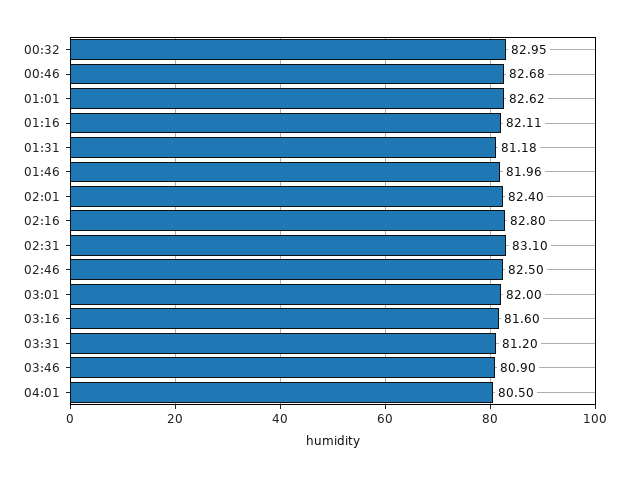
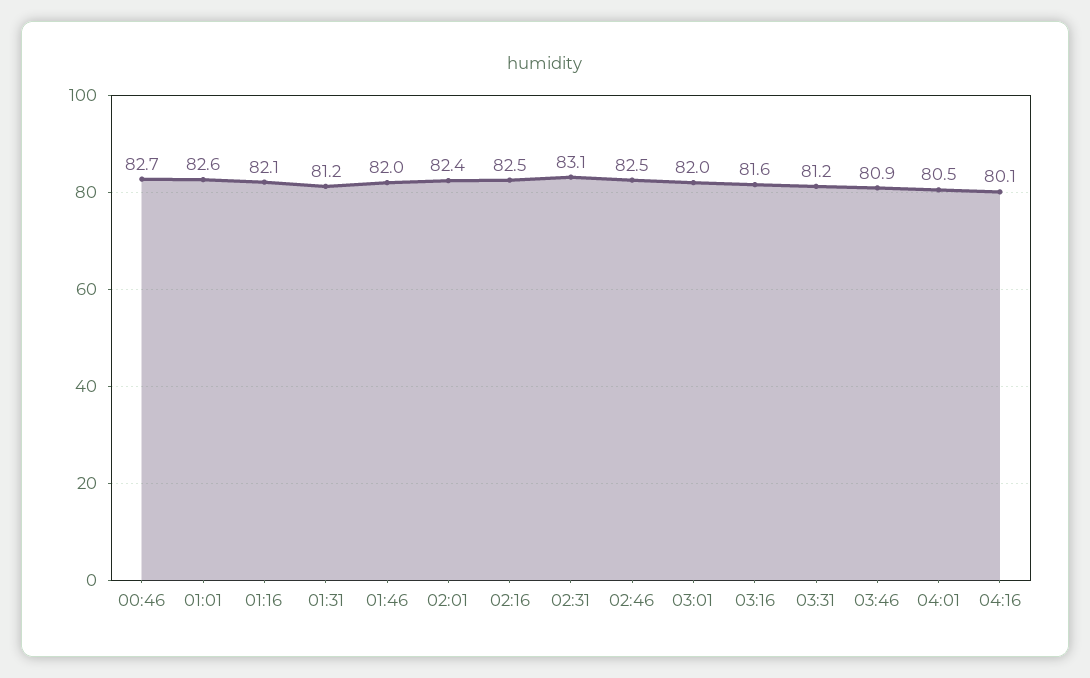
00:32: 82.95 -> none
02:16: 82.8 -> 82.5
04:16: none -> 80.1

